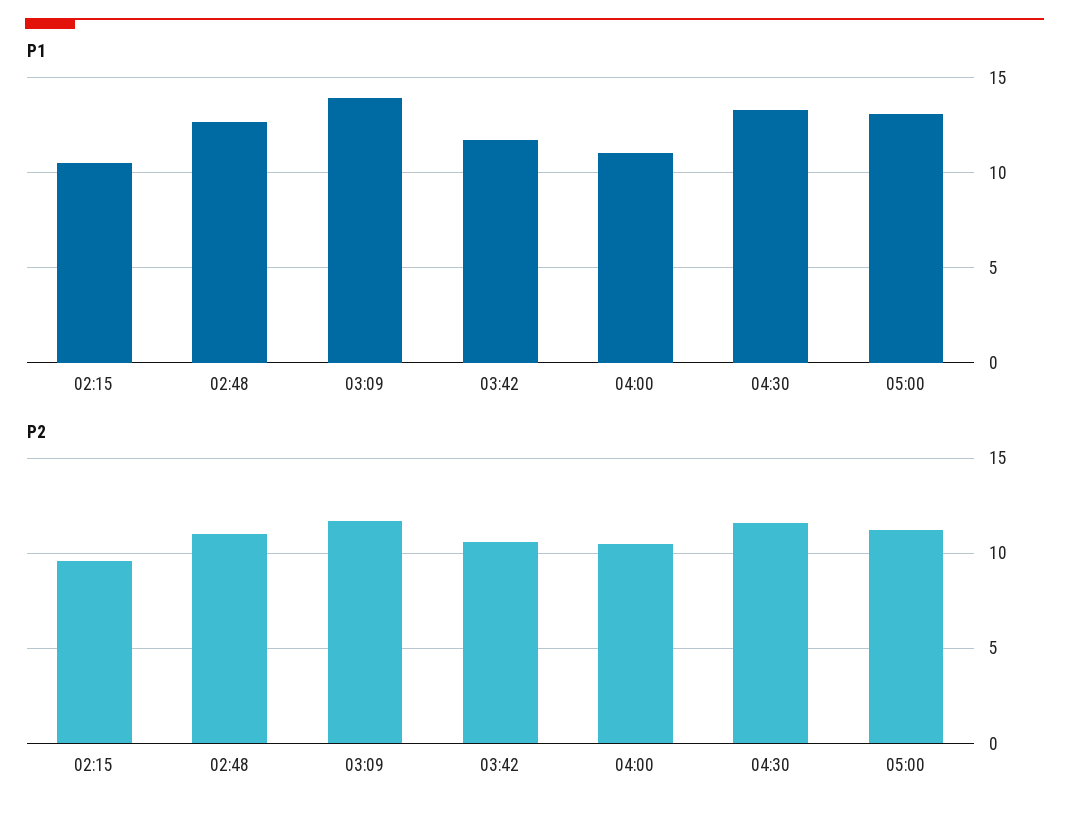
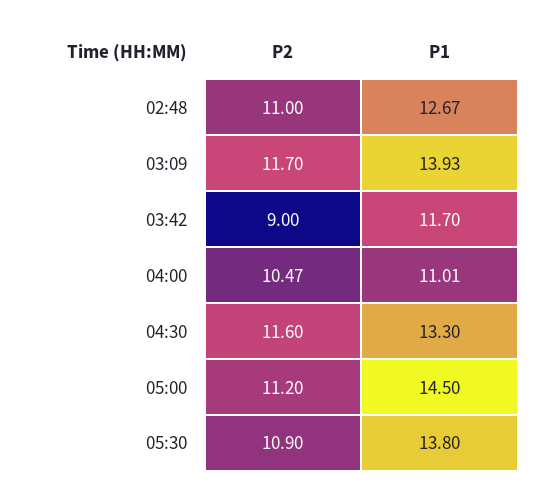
P1, 02:15: 10.5 -> none
P1, 05:00: 13 -> 14.5
P2, 02:15: 9.5 -> none
P2, 03:42: 10.5 -> 9
P2, 05:30: none -> 10.9
P1, 05:30: none -> 13.8

